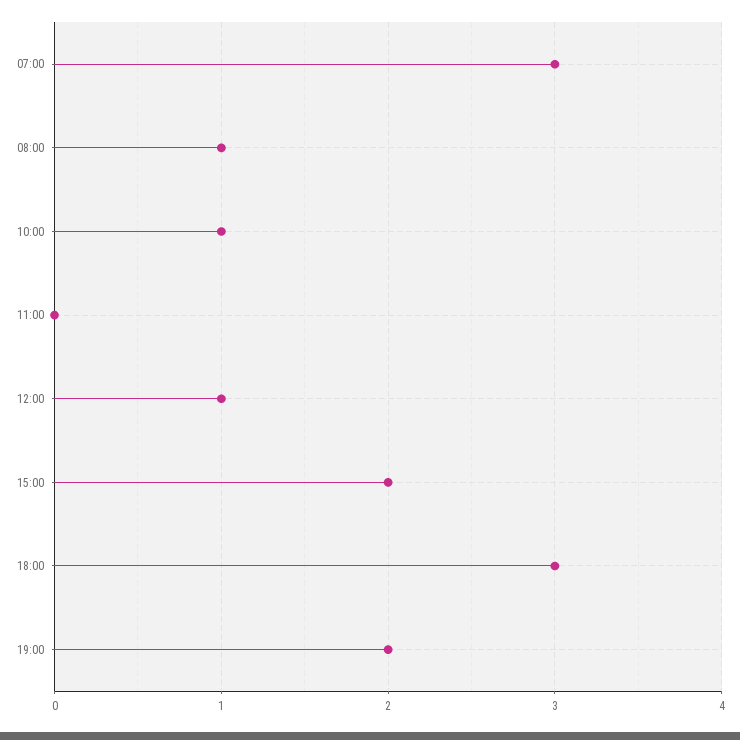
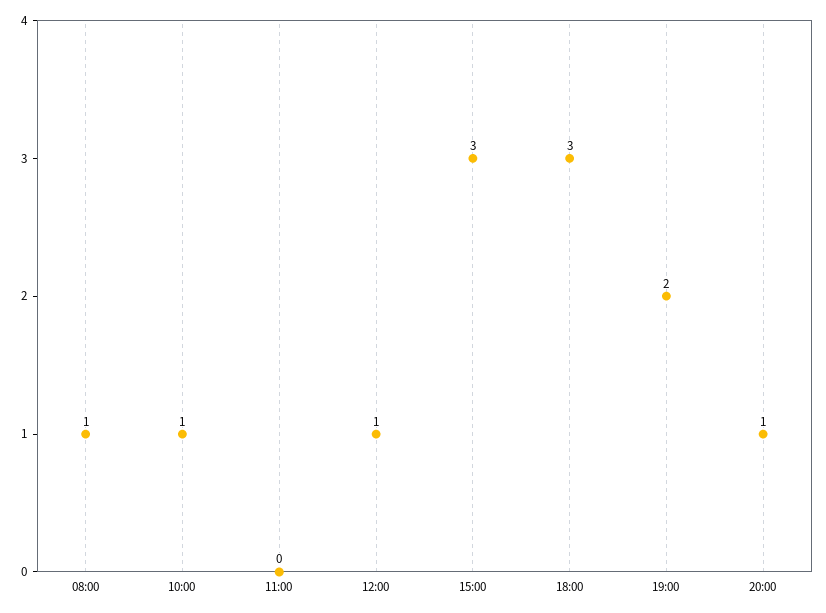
07:00: 3 -> none
15:00: 2 -> 3
20:00: none -> 1

